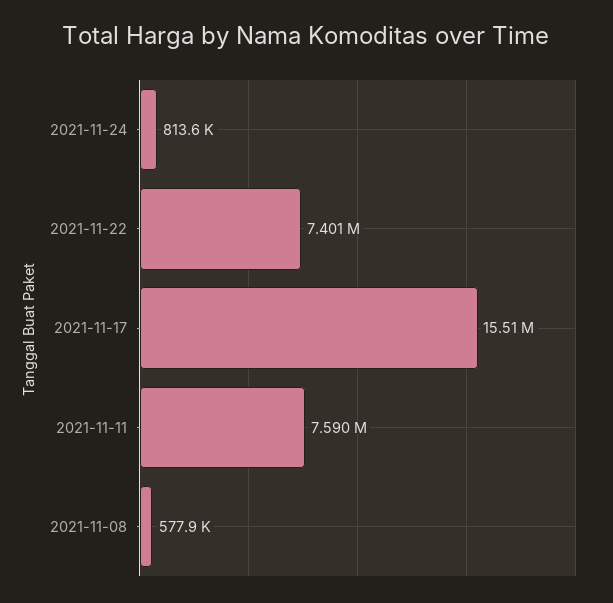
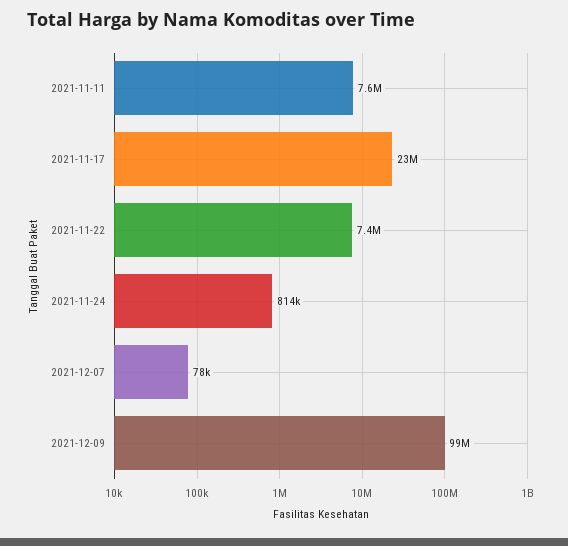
2021-11-17: 15510000 -> 23000000
2021-11-08: 577900 -> none
2021-12-07: none -> 78000
2021-12-09: none -> 99000000

